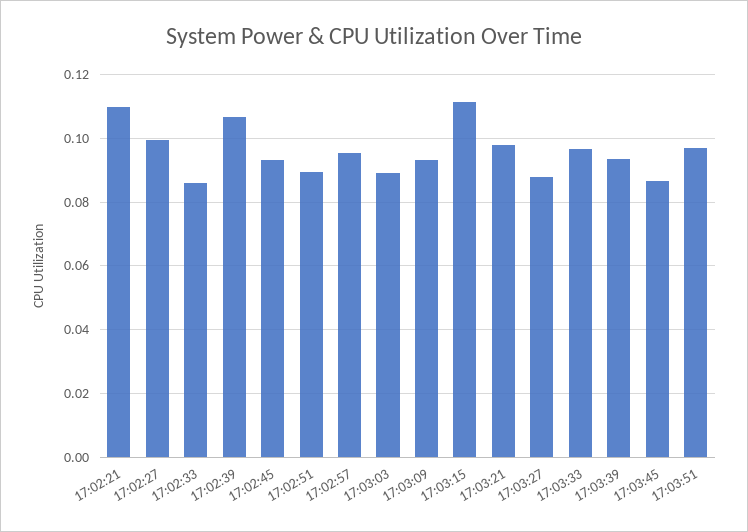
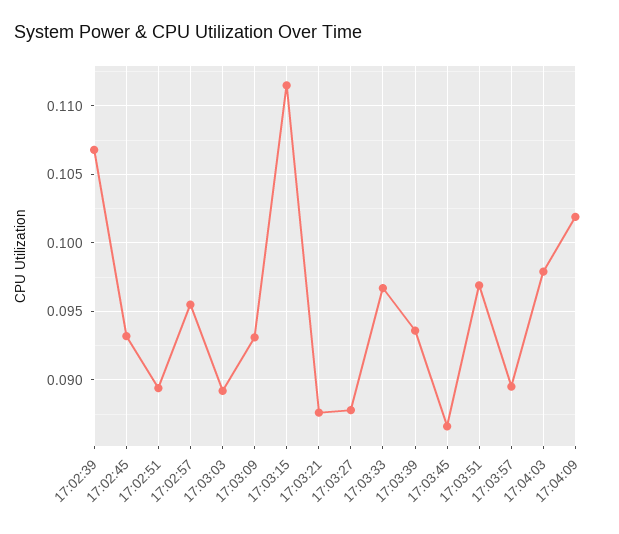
17:02:21: 0.11 -> none
17:02:27: 0.1 -> none
17:02:33: 0.086 -> none
17:03:21: 0.098 -> 0.0875
17:03:57: none -> 0.0895
17:04:03: none -> 0.098
17:04:09: none -> 0.102

